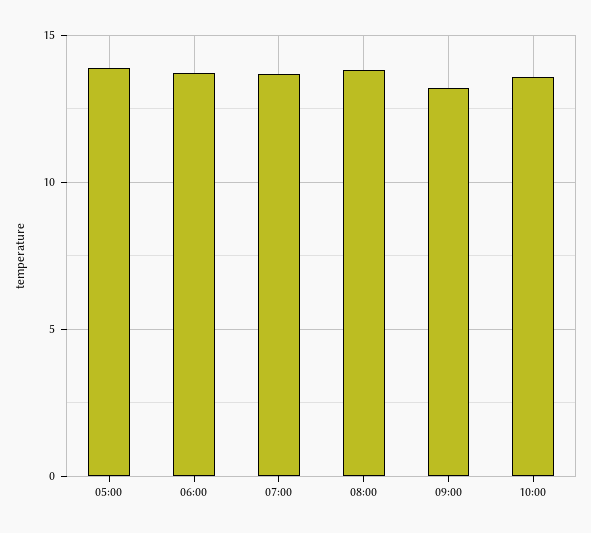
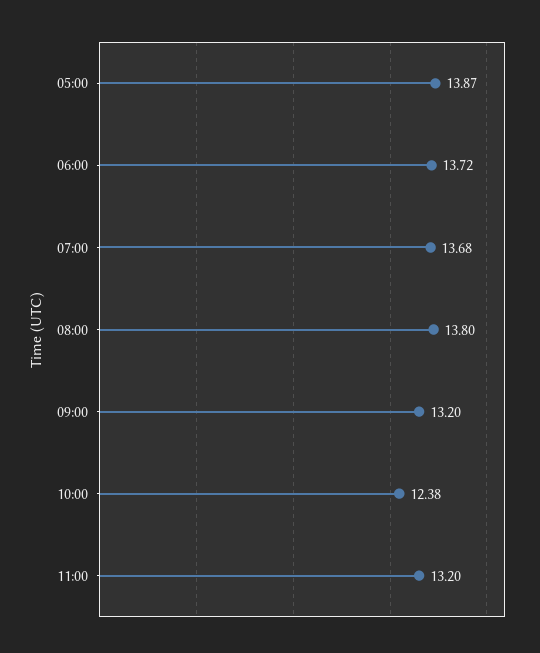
10:00: 13.5 -> 12.38
11:00: none -> 13.2

